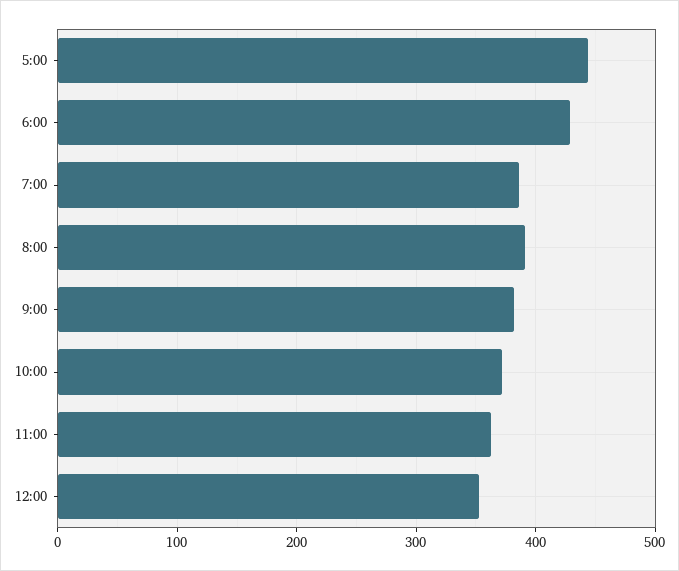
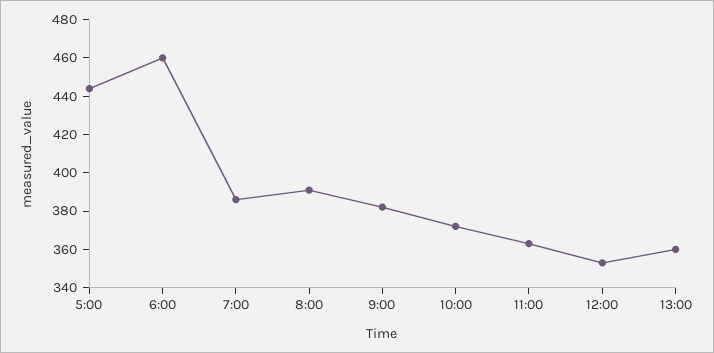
6:00: 430 -> 460
13:00: none -> 360

